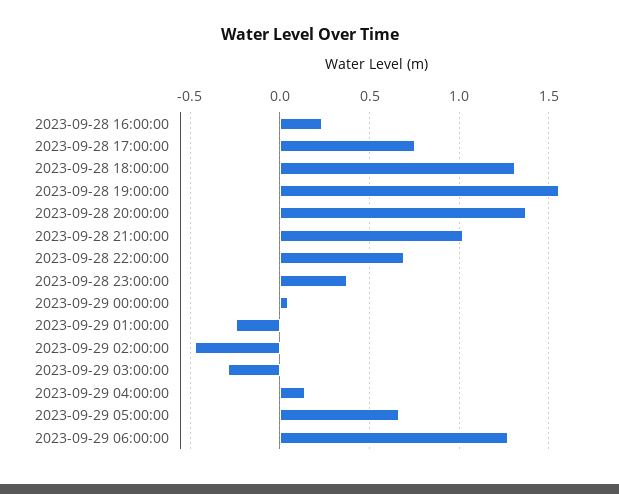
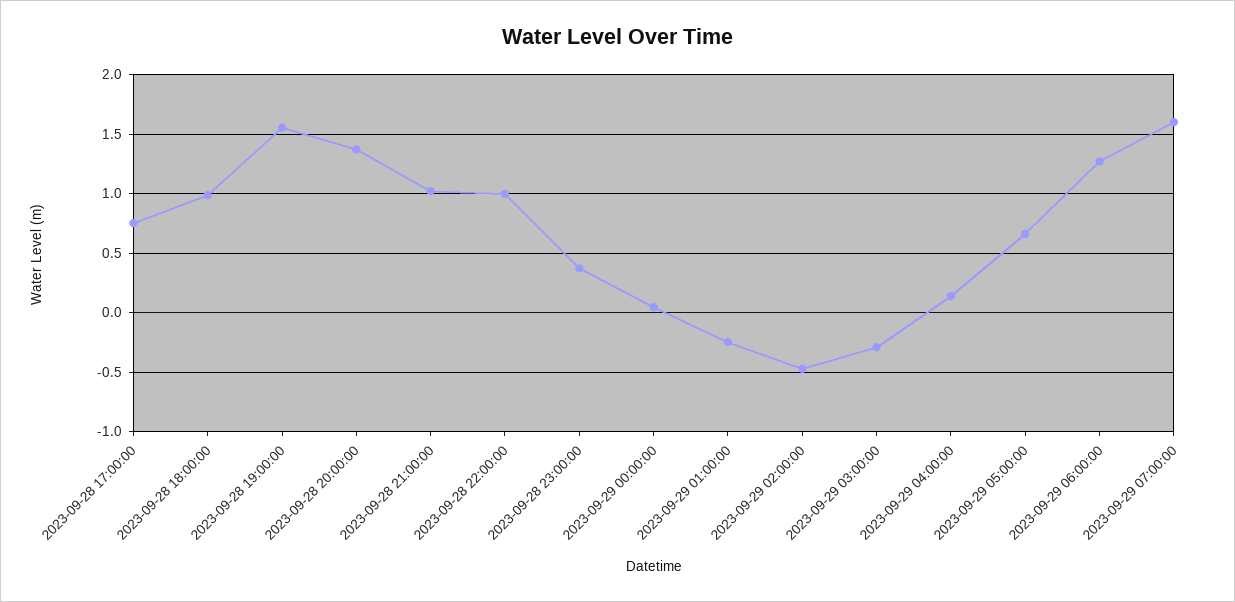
2023-09-28 16:00:00: 0.25 -> none
2023-09-28 18:00:00: 1.3 -> 1
2023-09-28 22:00:00: 0.7 -> 1
2023-09-29 07:00:00: none -> 1.6

